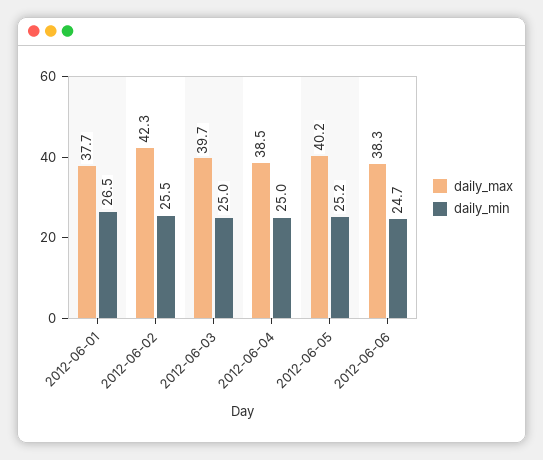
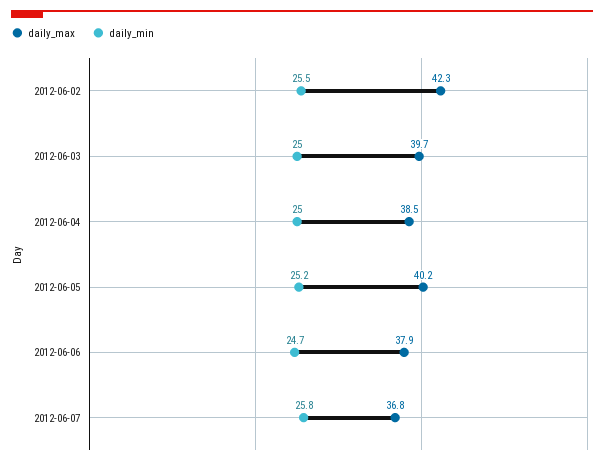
daily_max, 2012-06-01: 37.7 -> none
daily_min, 2012-06-01: 26.5 -> none
daily_max, 2012-06-06: 38.3 -> 37.9
daily_max, 2012-06-07: none -> 36.8
daily_min, 2012-06-07: none -> 25.8

